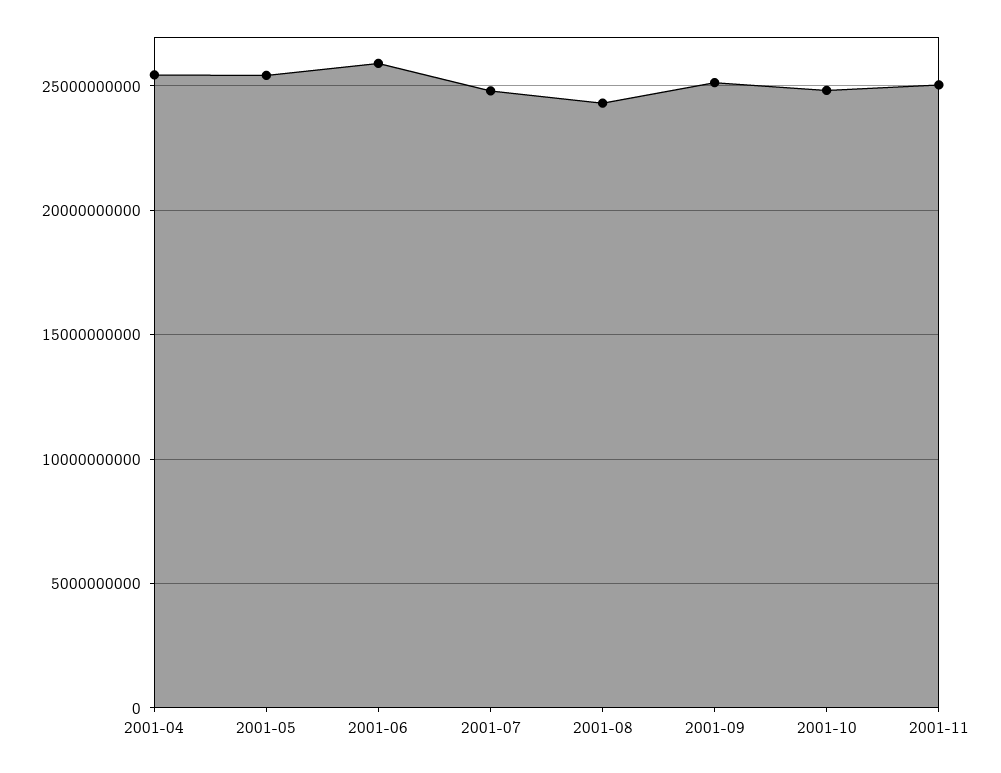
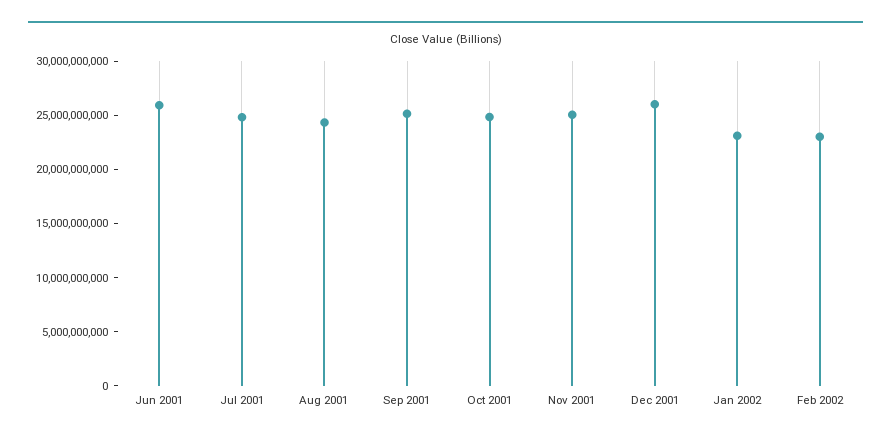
2001-04: 25500000000 -> none
2001-05: 25500000000 -> none
Dec 2001: none -> 26000000000
Jan 2002: none -> 23000000000
Feb 2002: none -> 23000000000

